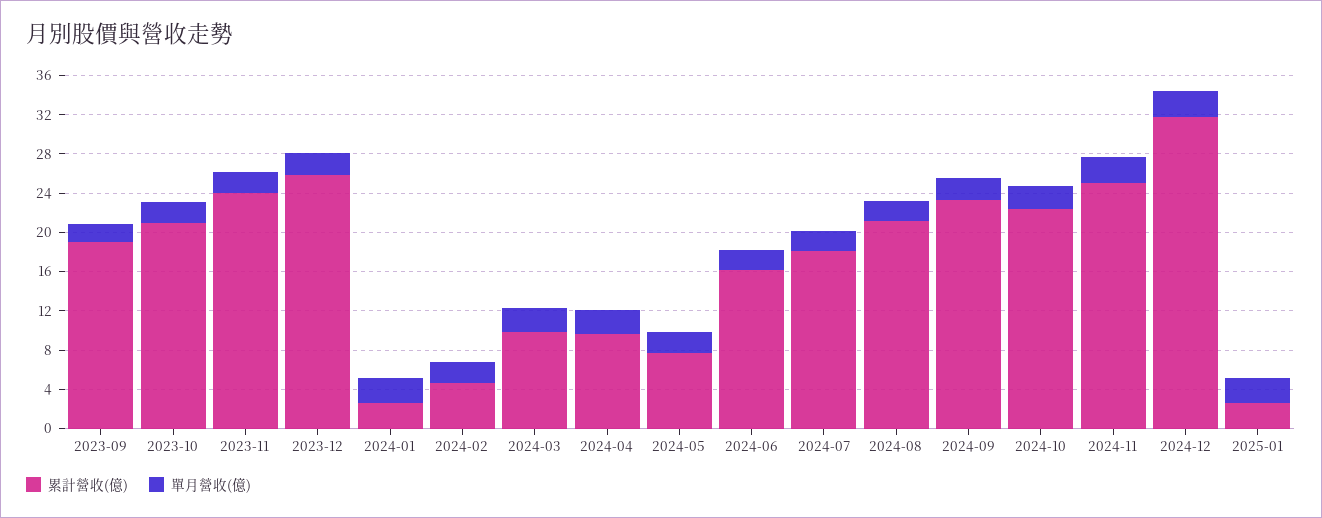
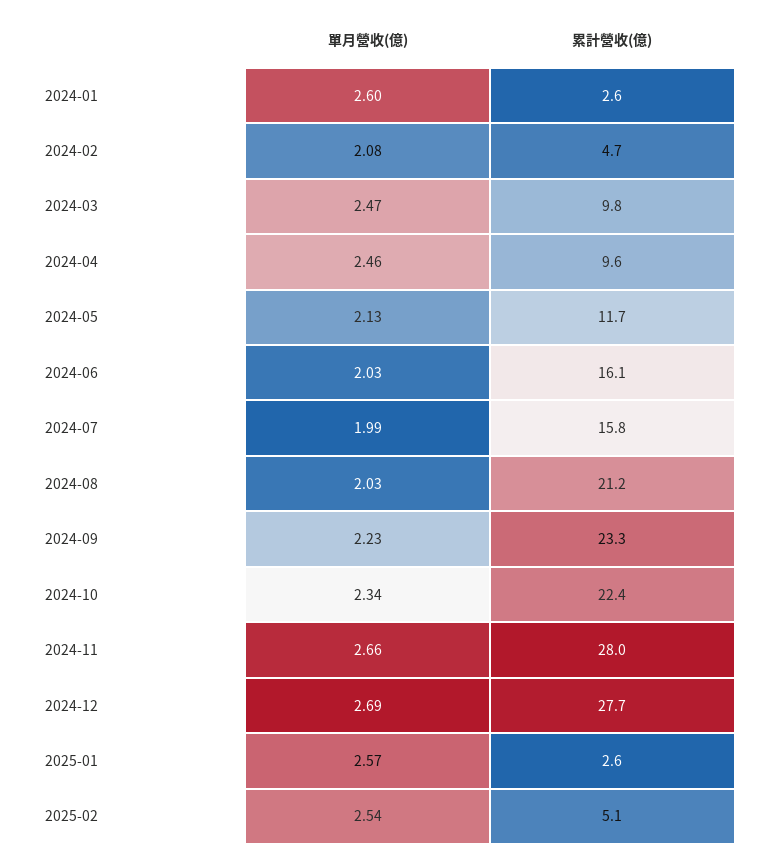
累計營收(億), 2023-09: 19 -> none
單月營收(億), 2023-09: 2 -> none
累計營收(億), 2023-10: 21 -> none
單月營收(億), 2023-10: 2 -> none
累計營收(億), 2023-11: 24 -> none
單月營收(億), 2023-11: 2 -> none
累計營收(億), 2023-12: 26 -> none
單月營收(億), 2023-12: 2 -> none
累計營收(億), 2024-05: 8 -> 11.7
累計營收(億), 2024-07: 18 -> 15.8
累計營收(億), 2024-11: 25 -> 28
累計營收(億), 2024-12: 32 -> 27.7
單月營收(億), 2025-02: none -> 2.54
累計營收(億), 2025-02: none -> 5.1

